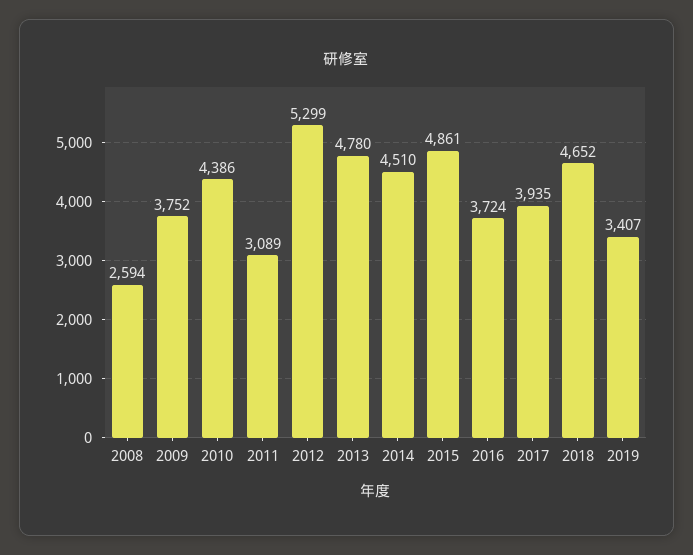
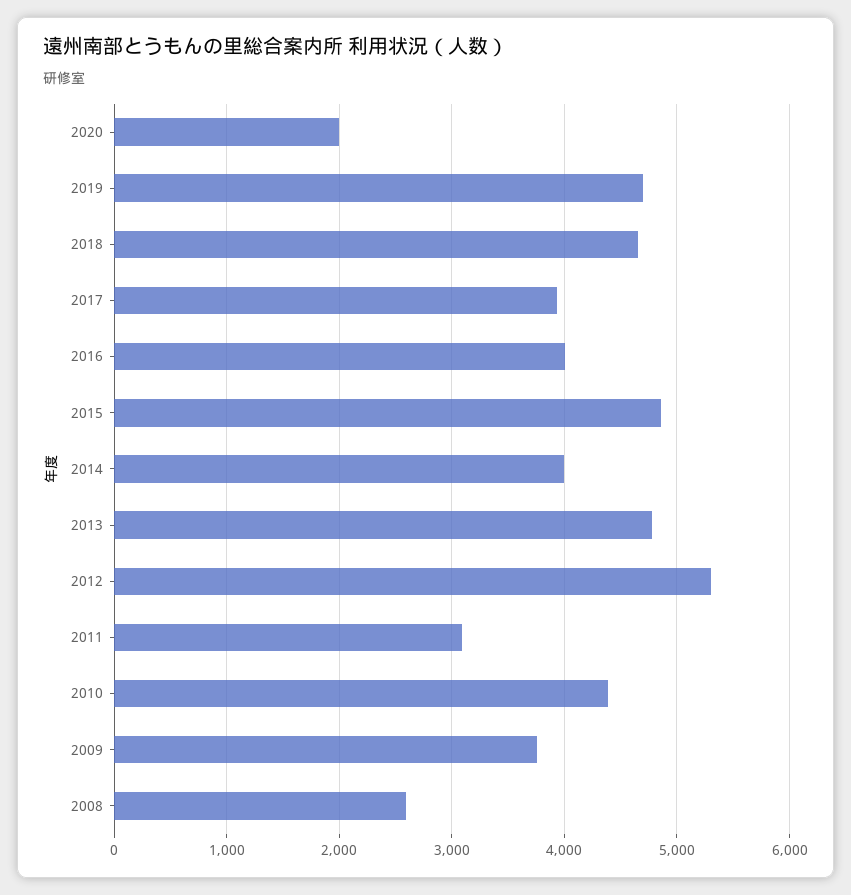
2014: 4510 -> 4000
2016: 3724 -> 4000
2019: 3407 -> 4700
2020: none -> 2000

